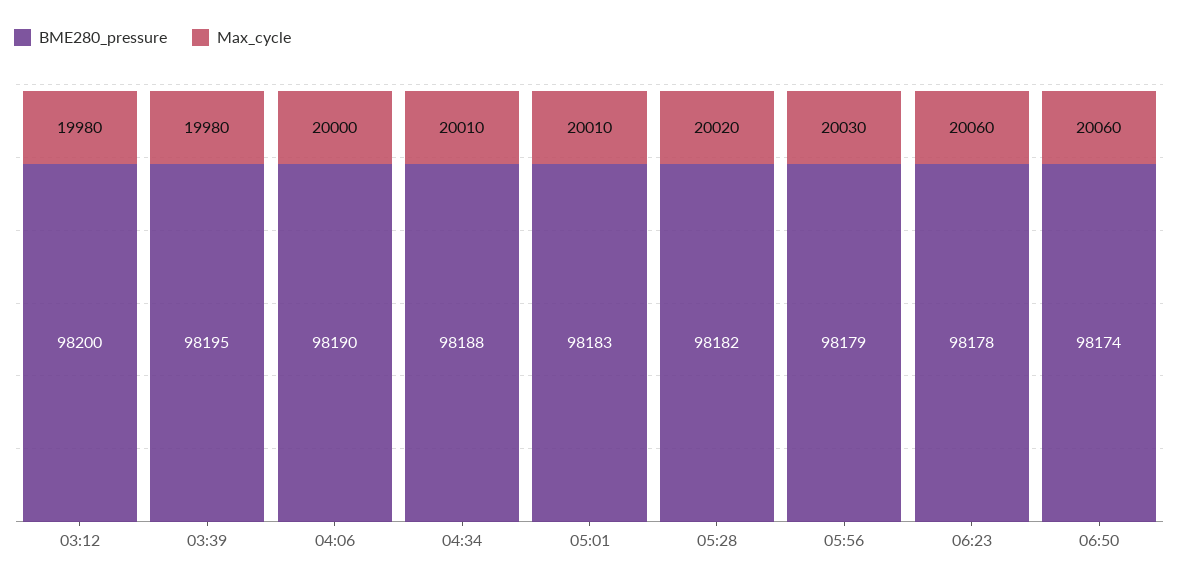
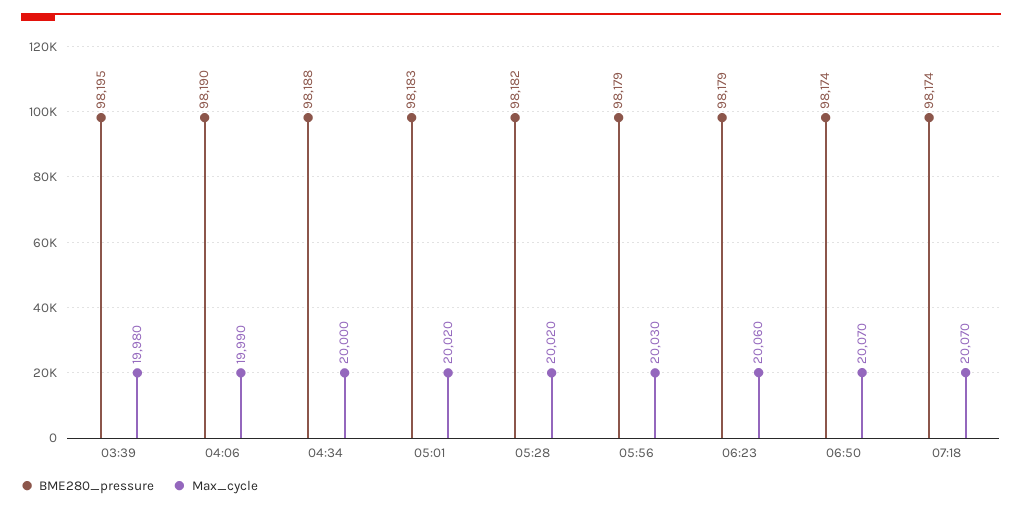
BME280_pressure, 03:12: 98200 -> none
Max_cycle, 03:12: 19980 -> none
Max_cycle, 04:06: 20000 -> 19990
Max_cycle, 04:34: 20010 -> 20000
Max_cycle, 05:01: 20010 -> 20020
BME280_pressure, 06:23: 98178 -> 98179
Max_cycle, 06:50: 20060 -> 20070
BME280_pressure, 07:18: none -> 98174
Max_cycle, 07:18: none -> 20070

